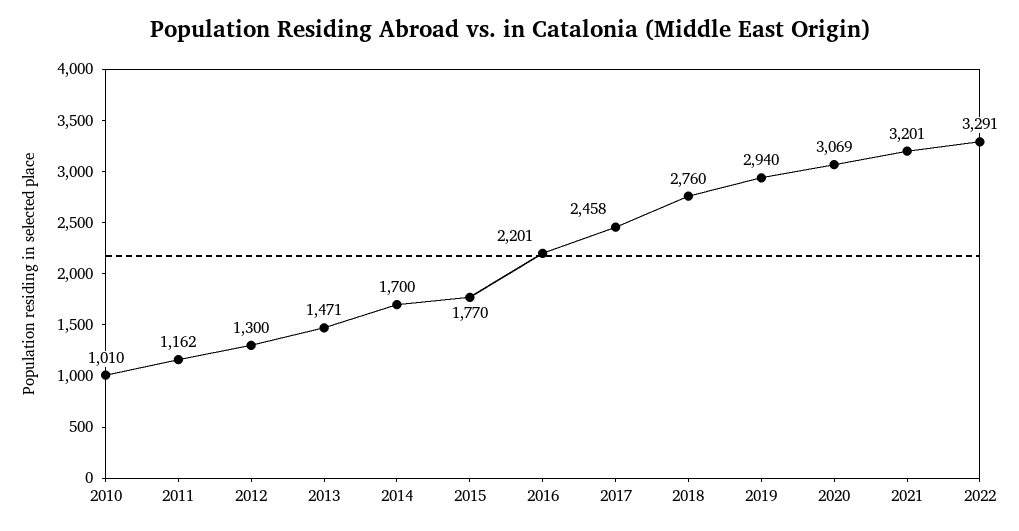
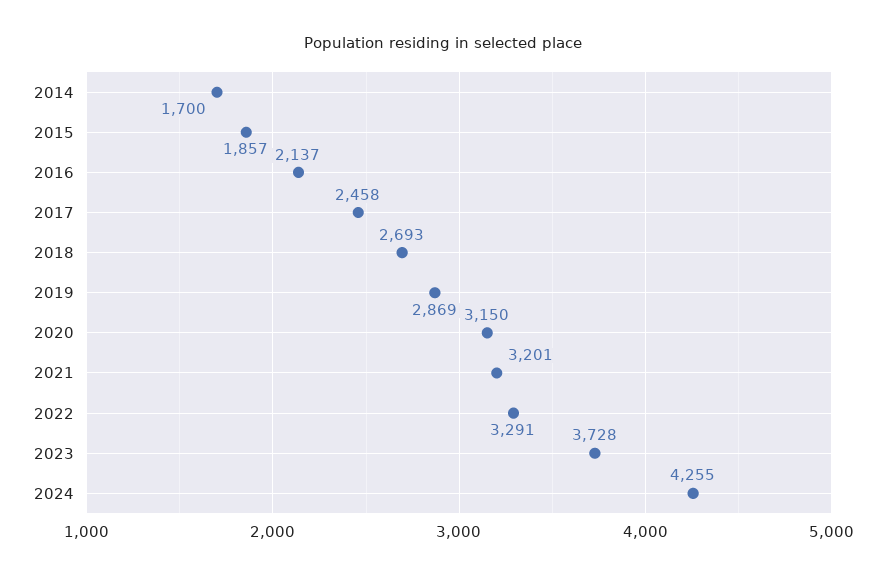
2010: 1010 -> none
2011: 1162 -> none
2012: 1300 -> none
2013: 1471 -> none
2015: 1770 -> 1857
2016: 2201 -> 2137
2018: 2760 -> 2693
2019: 2940 -> 2869
2020: 3069 -> 3150
2023: none -> 3728
2024: none -> 4255

